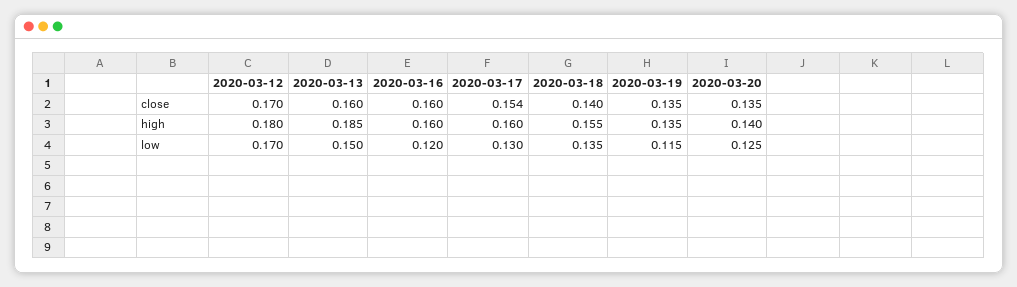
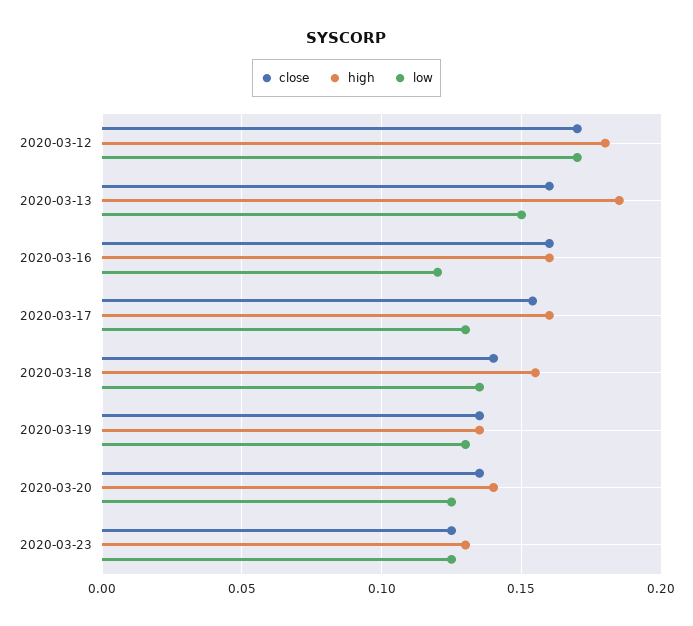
low, 2020-03-19: 0.115 -> 0.13
close, 2020-03-23: none -> 0.125
high, 2020-03-23: none -> 0.13
low, 2020-03-23: none -> 0.125

